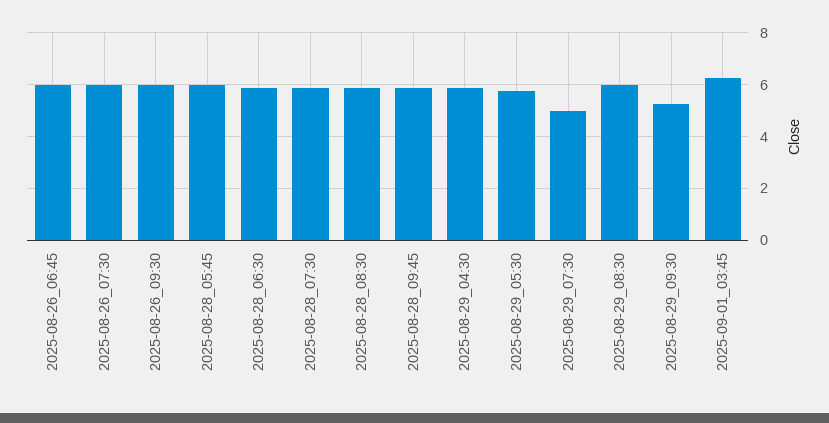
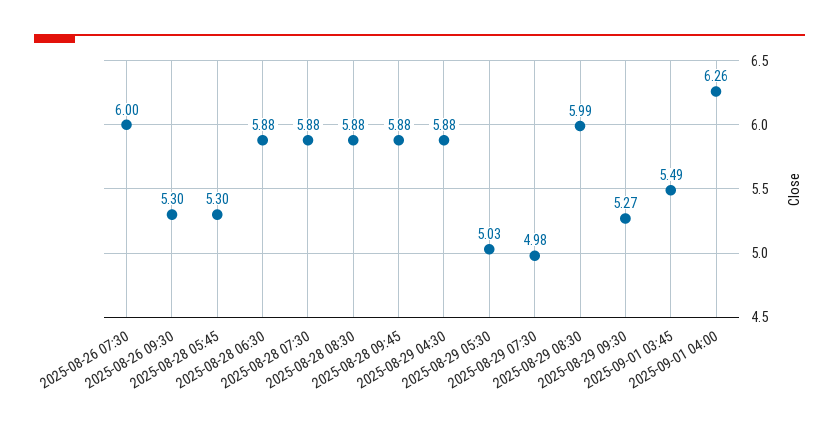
2025-08-26_06:45: 6 -> none
2025-08-26_09:30: 6 -> 5.3
2025-08-28_05:45: 6 -> 5.3
2025-08-29_05:30: 5.75 -> 5.03
2025-09-01_03:45: 6.25 -> 5.49
2025-09-01 04:00: none -> 6.26

